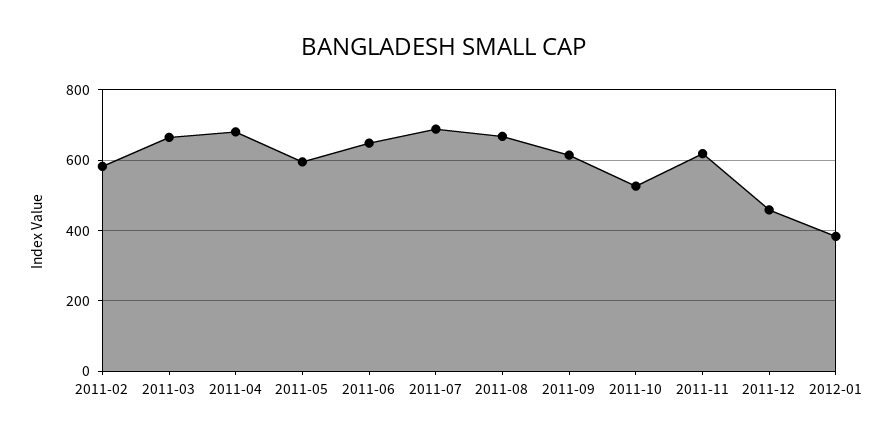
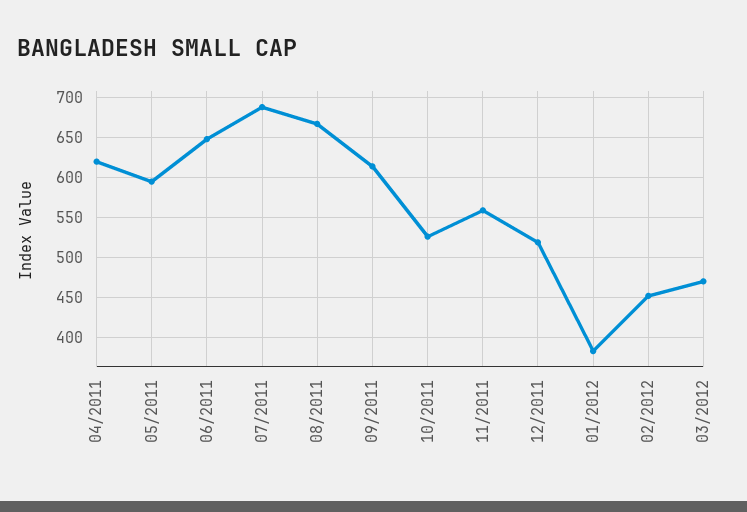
2011-02: 580 -> none
2011-03: 660 -> none
2011-04: 680 -> 620
2011-11: 620 -> 560
2011-12: 460 -> 520
02/2012: none -> 450
03/2012: none -> 470

